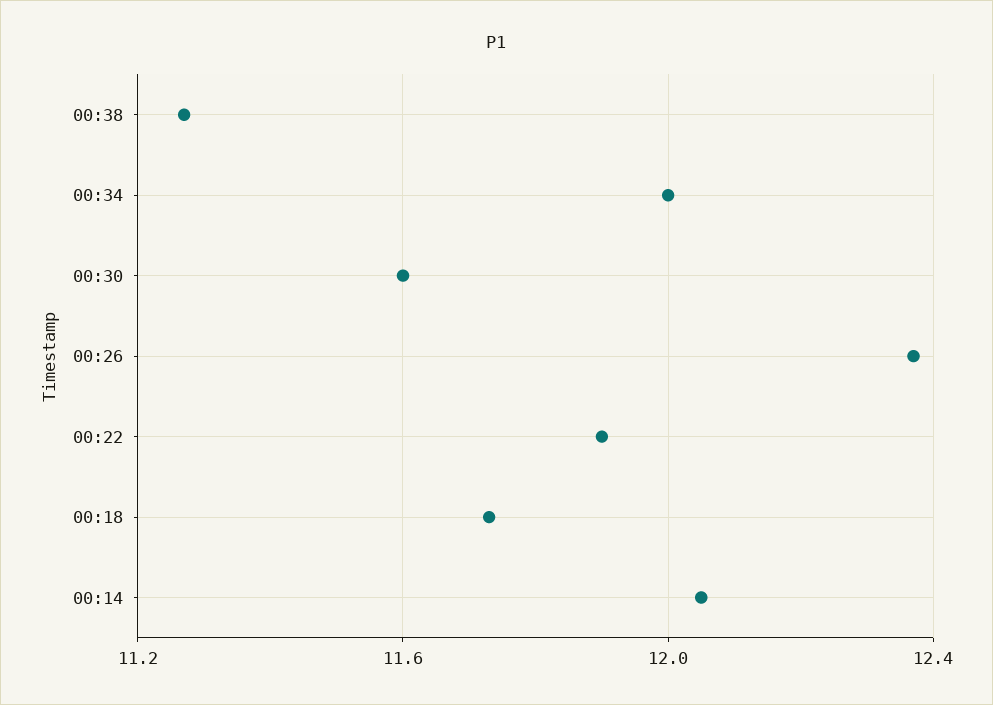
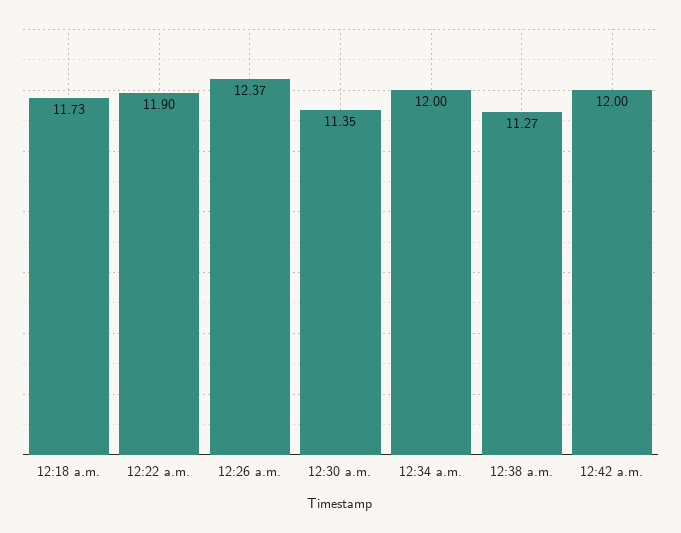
00:30: 11.6 -> 11.35
00:14: 12.05 -> none
12:42 a.m.: none -> 12

